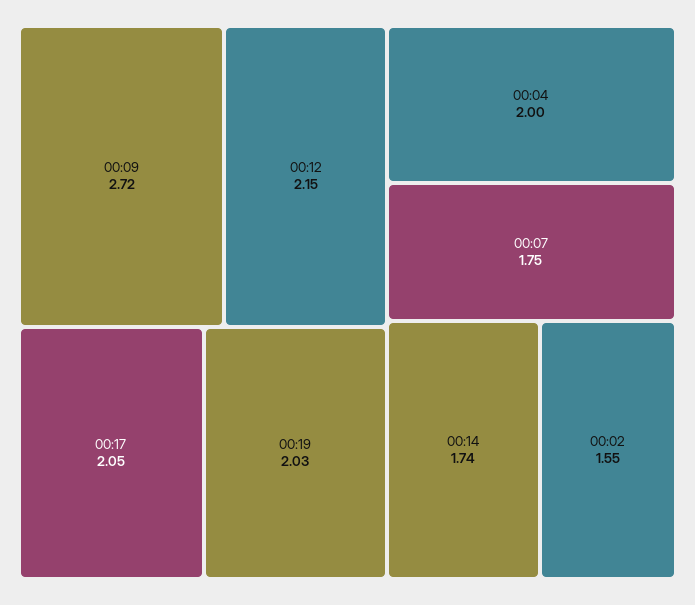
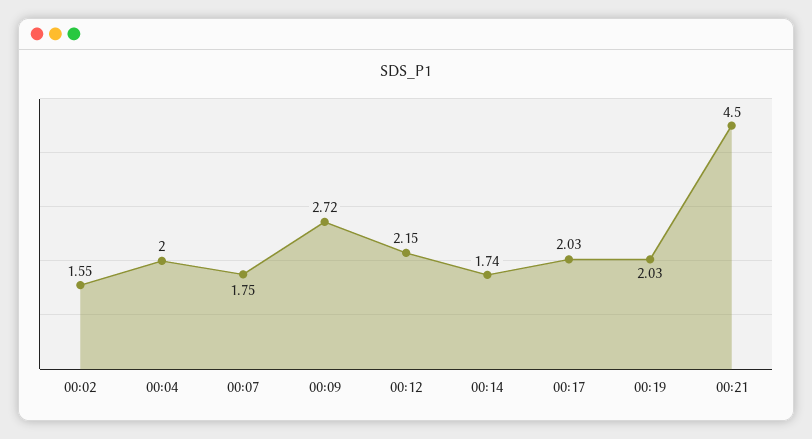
00:17: 2.05 -> 2.03
00:21: none -> 4.5

